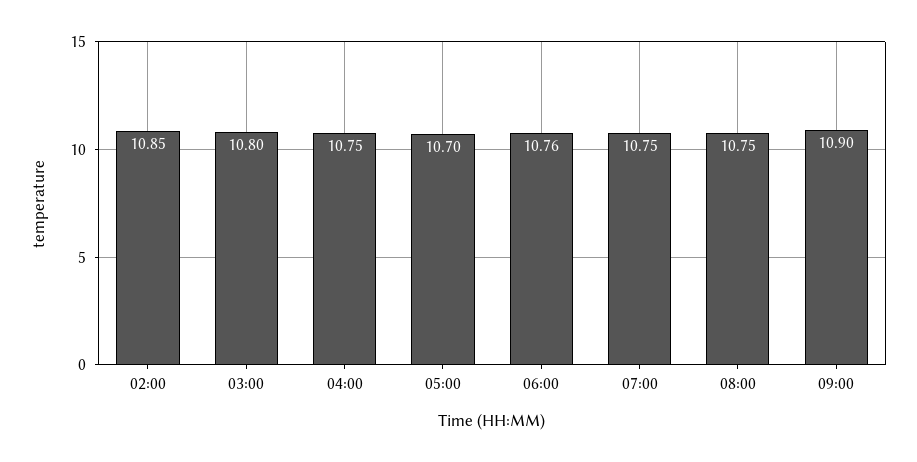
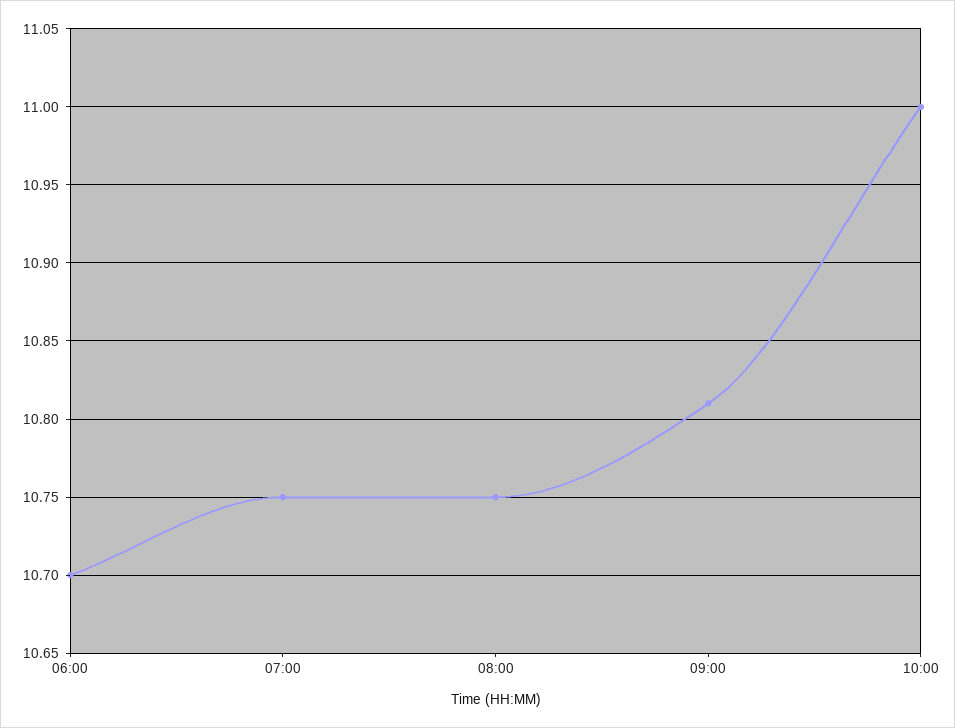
02:00: 10.85 -> none
03:00: 10.8 -> none
04:00: 10.75 -> none
05:00: 10.7 -> none
06:00: 10.76 -> 10.7
09:00: 10.9 -> 10.81
10:00: none -> 11

